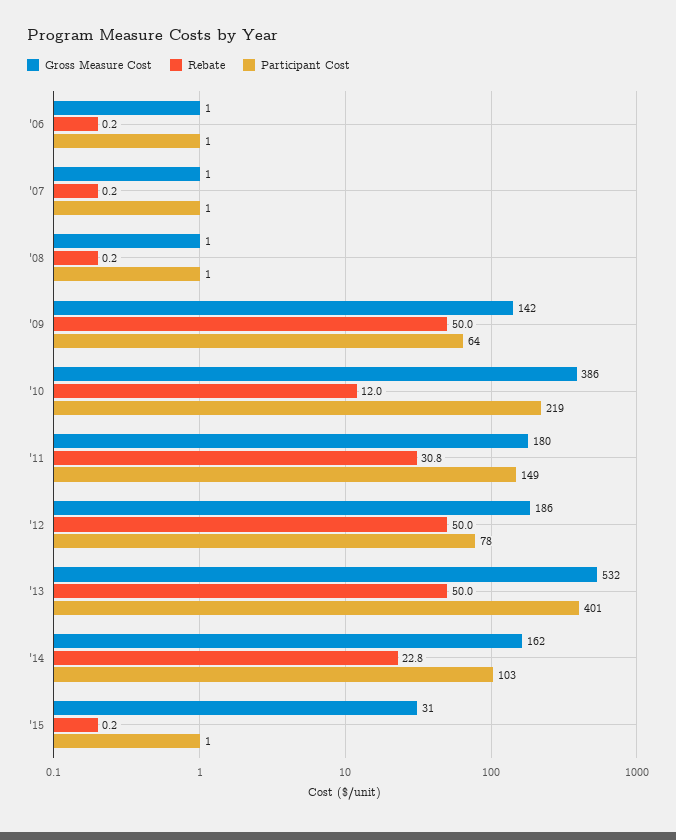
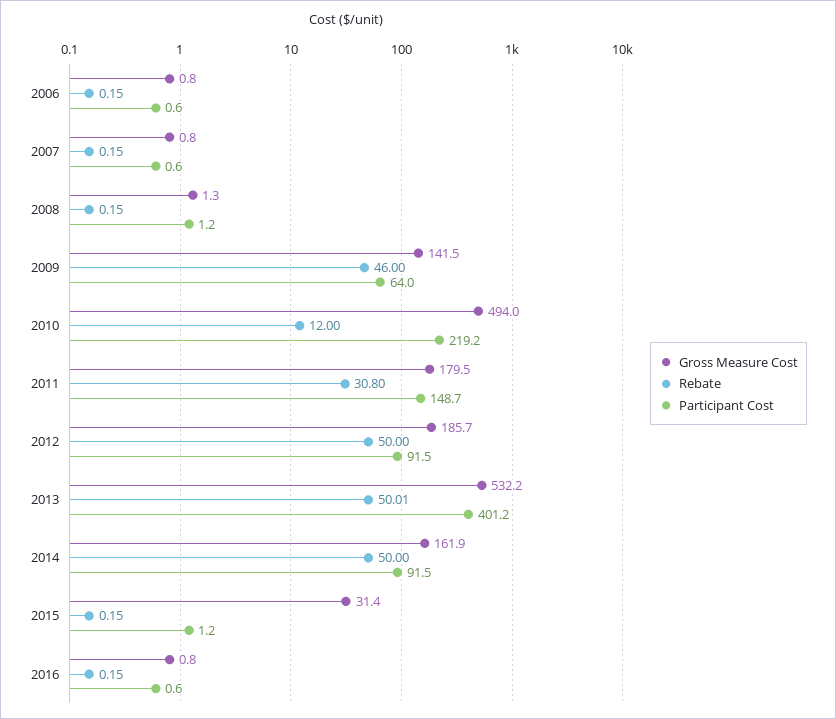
Rebate, '09: 50 -> 46
Gross Measure Cost, '10: 386 -> 494
Participant Cost, '12: 78 -> 91.5
Rebate, '14: 22.8 -> 50
Participant Cost, '14: 103 -> 91.5
Gross Measure Cost, 2016: none -> 0.8
Rebate, 2016: none -> 0.15
Participant Cost, 2016: none -> 0.6

